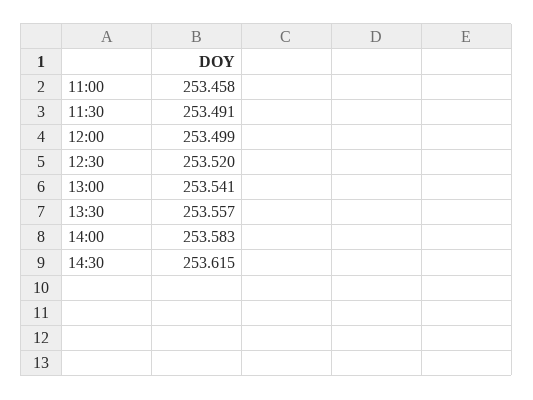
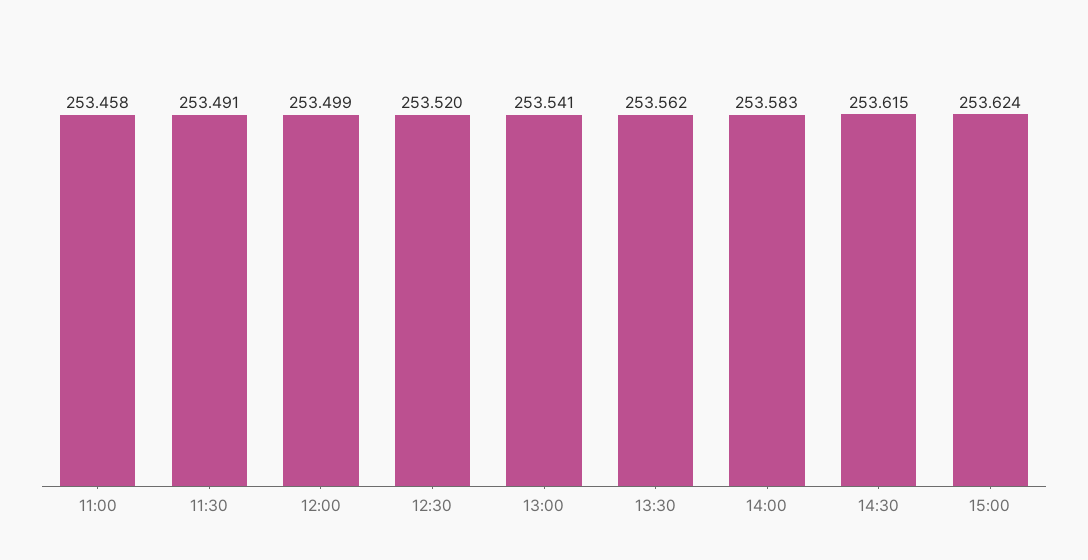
13:30: 253.557 -> 253.562
15:00: none -> 253.624

